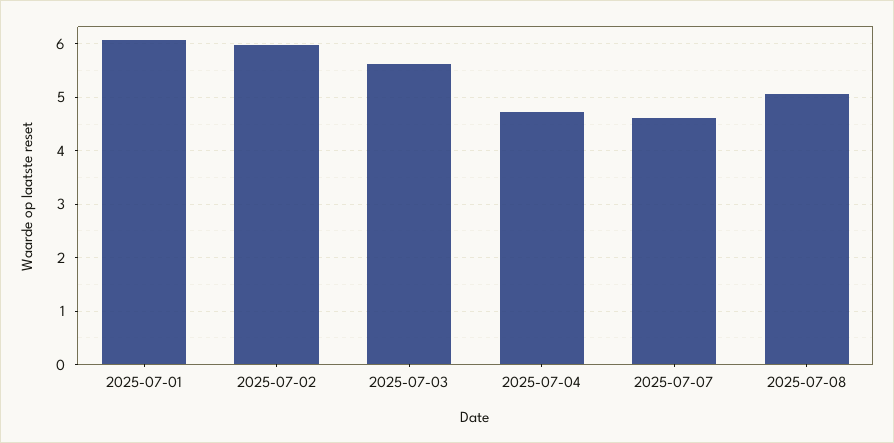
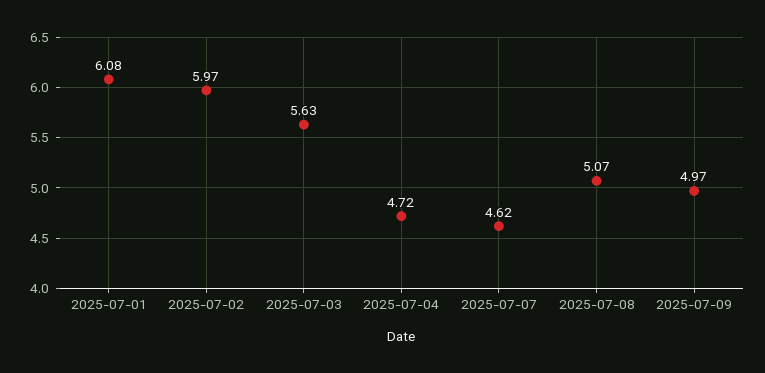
2025-07-09: none -> 4.97

